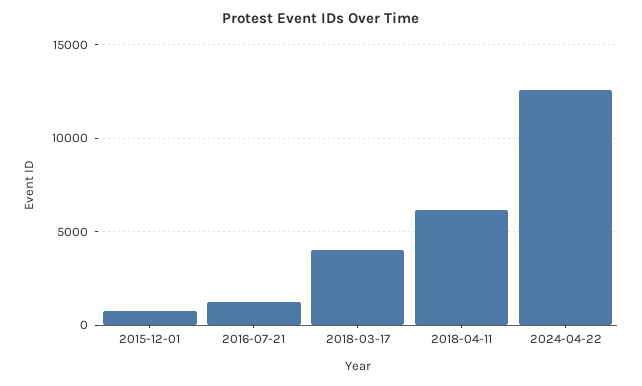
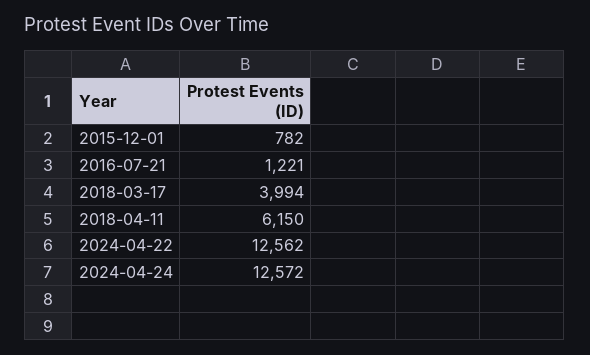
2024-04-24: none -> 12572

